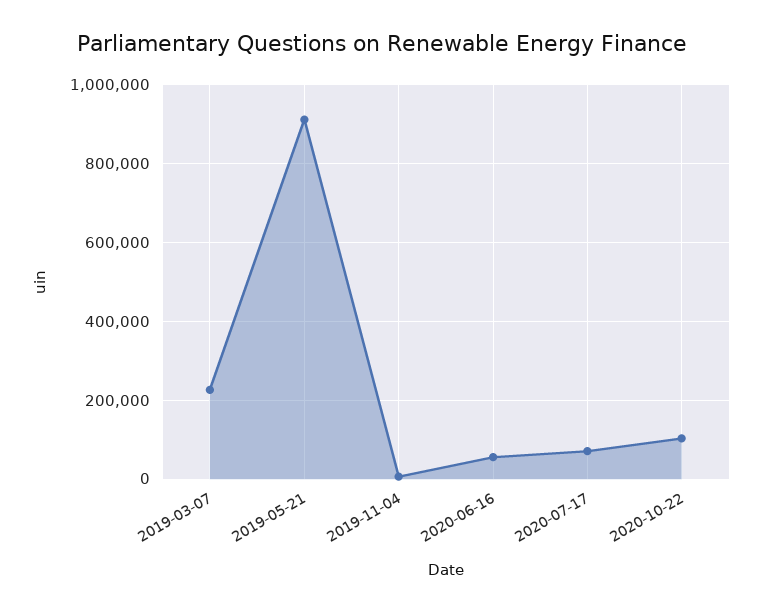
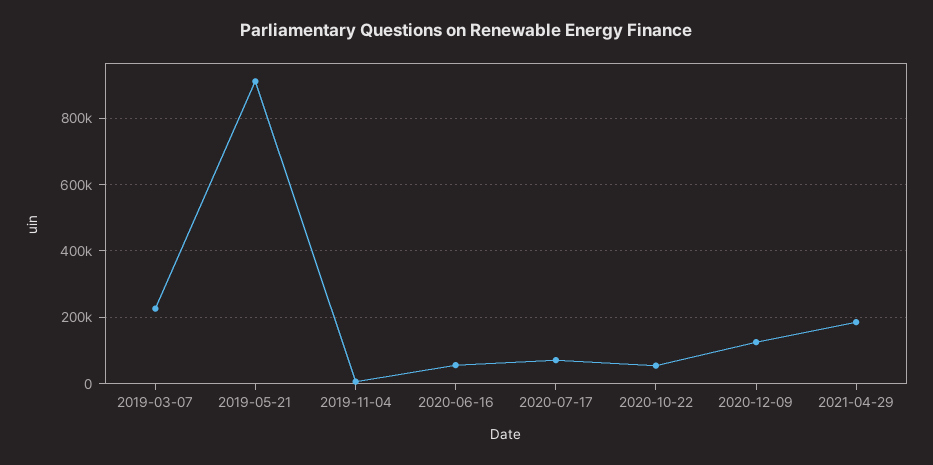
2020-10-22: 100000 -> 60000
2020-12-09: none -> 120000
2021-04-29: none -> 180000

